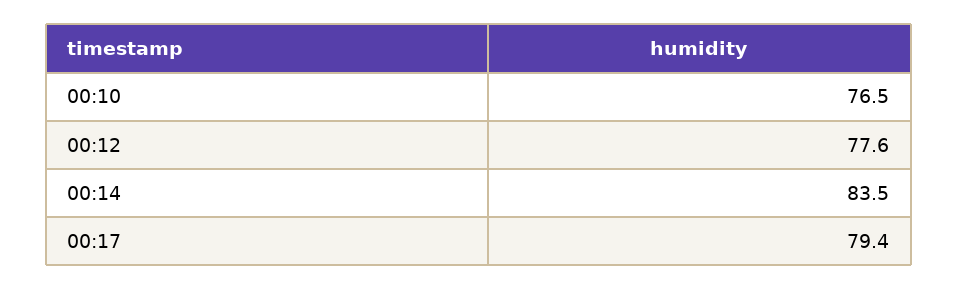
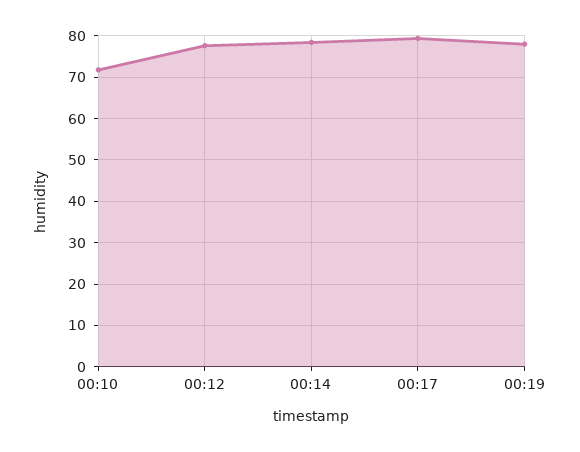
00:10: 76.5 -> 72
00:14: 83.5 -> 78
00:19: none -> 78

